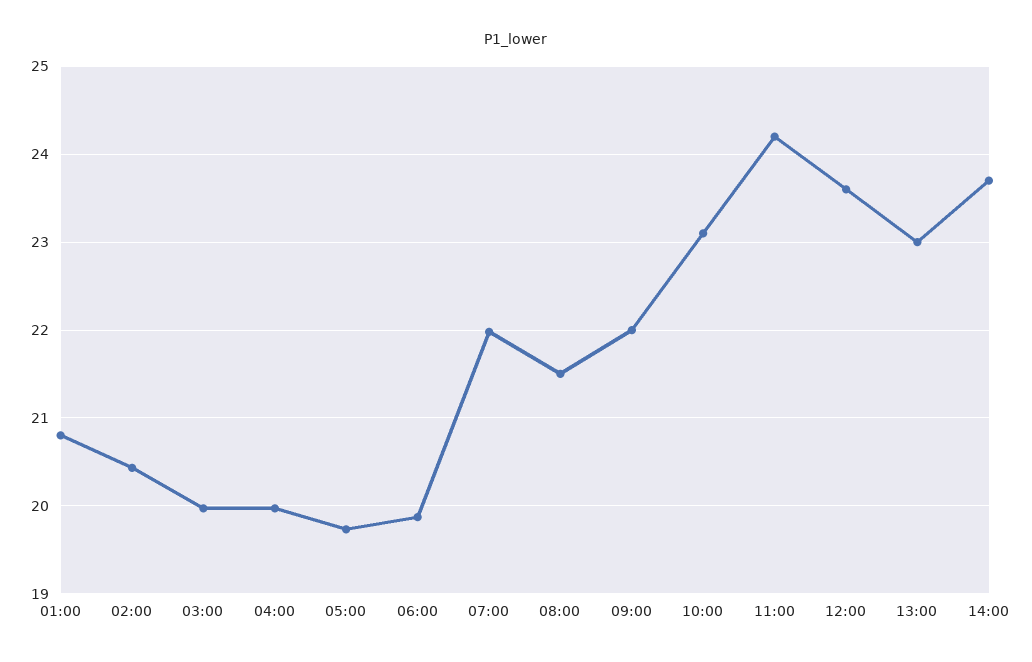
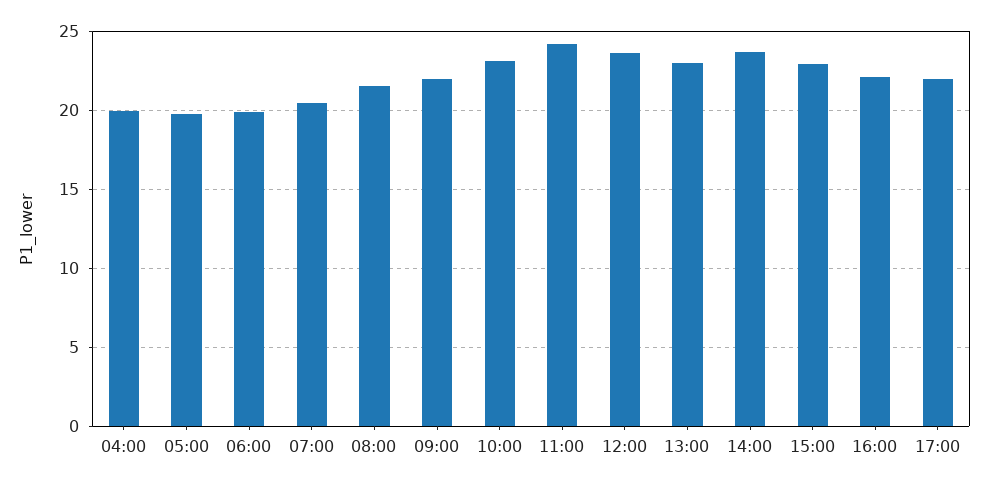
01:00: 20.8 -> none
02:00: 20.4 -> none
03:00: 20 -> none
07:00: 22 -> 20.5
15:00: none -> 23
16:00: none -> 22
17:00: none -> 22

